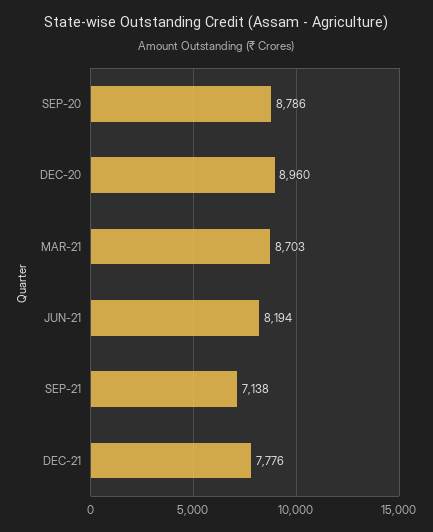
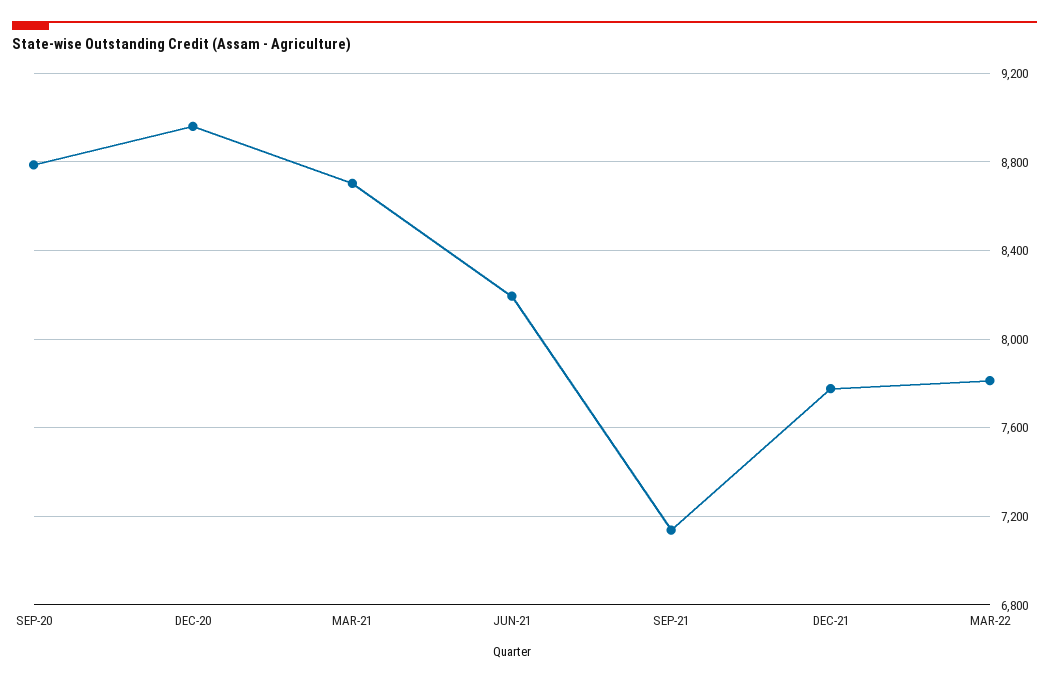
MAR-22: none -> 7800

